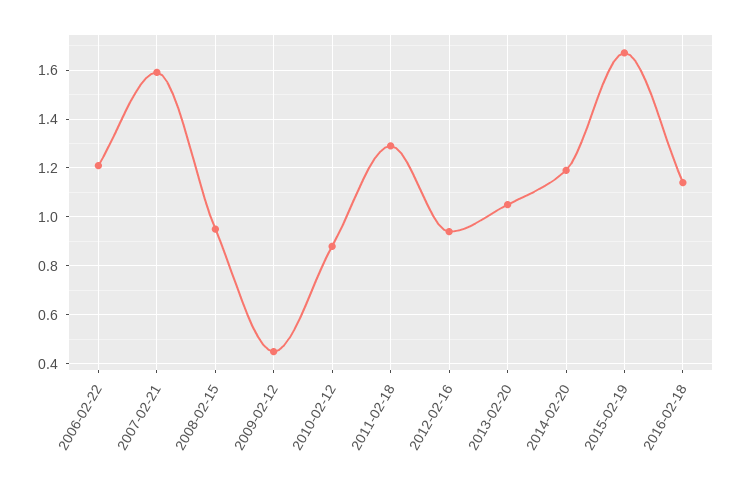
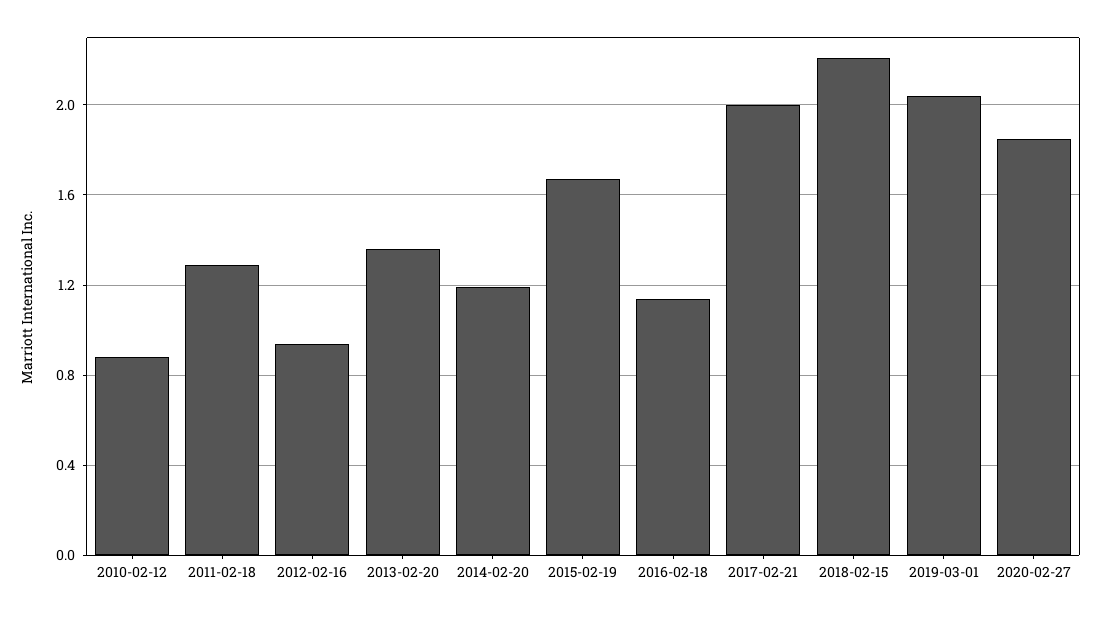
2006-02-22: 1.2 -> none
2007-02-21: 1.6 -> none
2008-02-15: 0.95 -> none
2009-02-12: 0.45 -> none
2013-02-20: 1.05 -> 1.35
2017-02-21: none -> 2
2018-02-15: none -> 2.2
2019-03-01: none -> 2.05
2020-02-27: none -> 1.85

